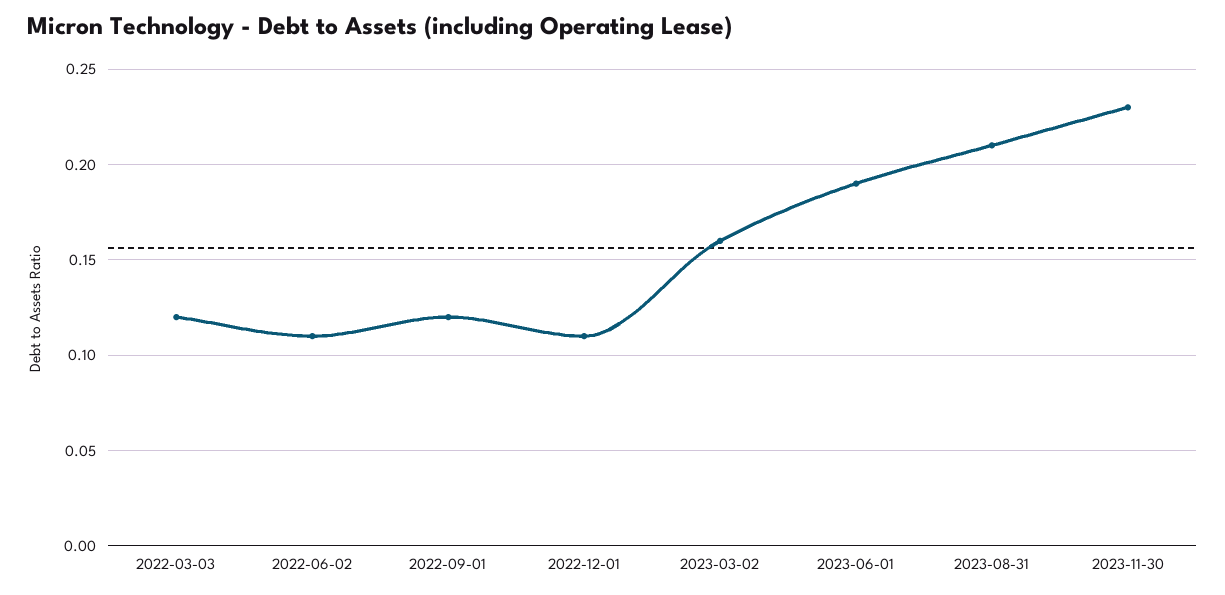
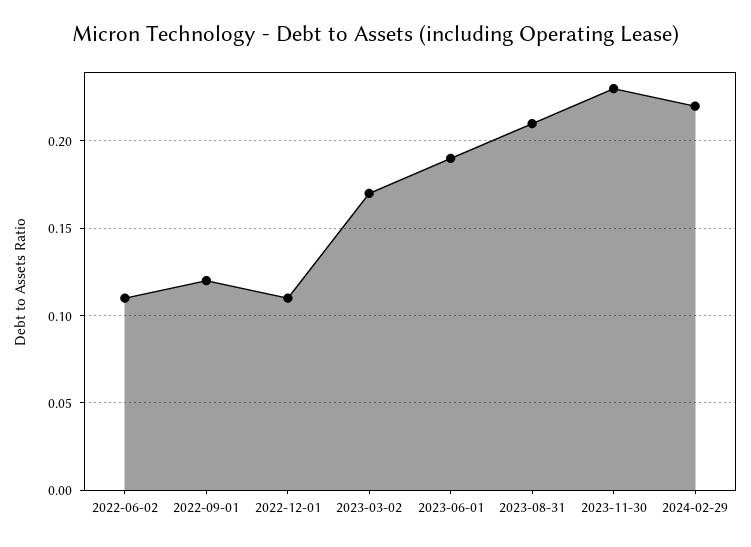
2022-03-03: 0.12 -> none
2023-03-02: 0.16 -> 0.17
2024-02-29: none -> 0.22

